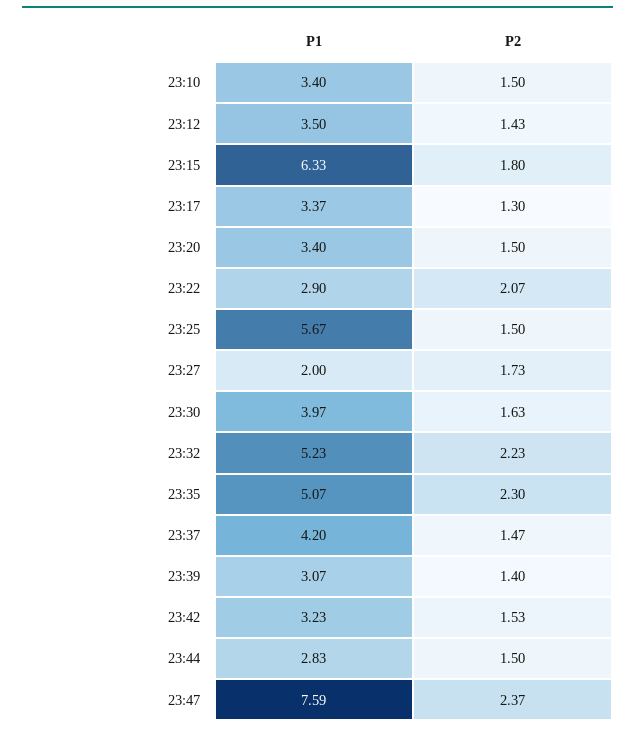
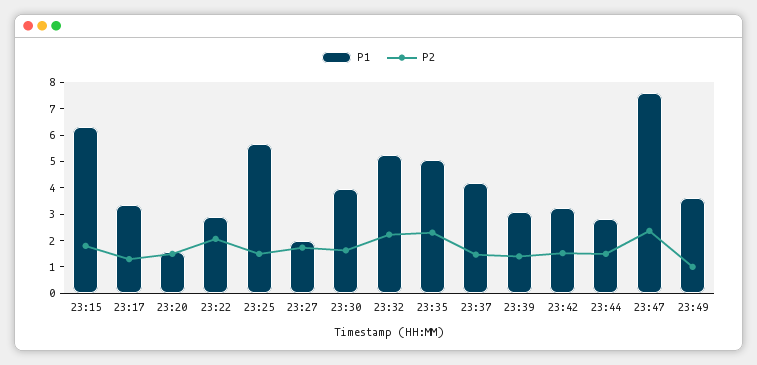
P1, 23:10: 3.4 -> none
P2, 23:10: 1.5 -> none
P1, 23:12: 3.5 -> none
P2, 23:12: 1.43 -> none
P1, 23:20: 3.4 -> 1.5
P1, 23:49: none -> 3.5
P2, 23:49: none -> 1

